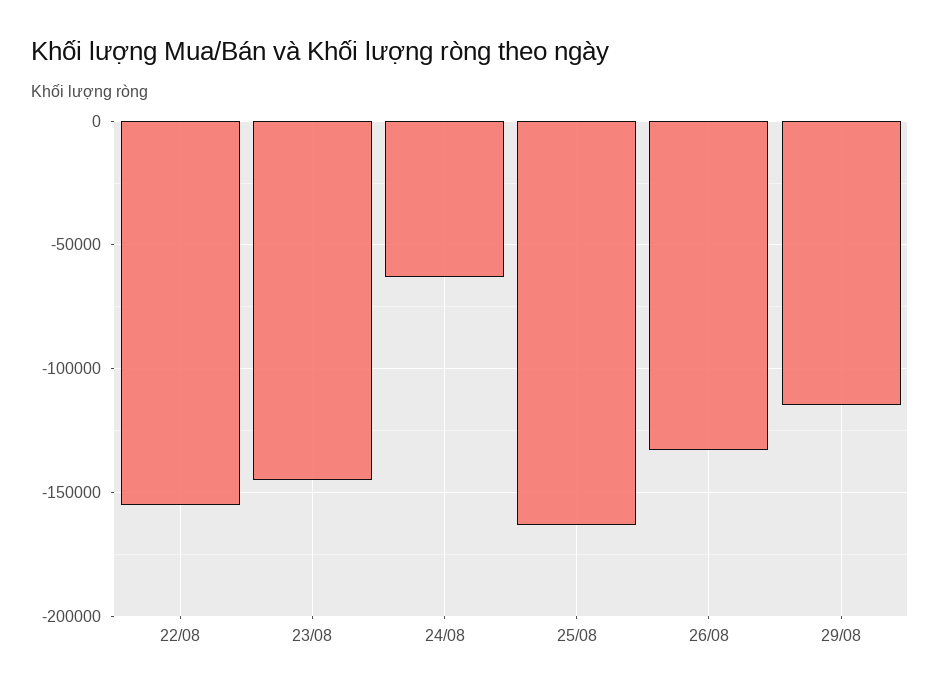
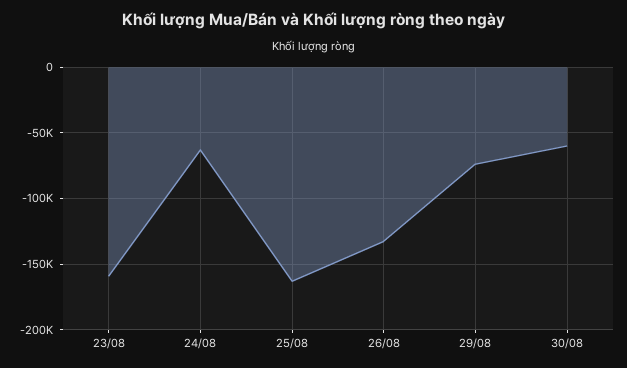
22/08: -155000 -> none
23/08: -145000 -> -160000
29/08: -115000 -> -75000
30/08: none -> -60000

